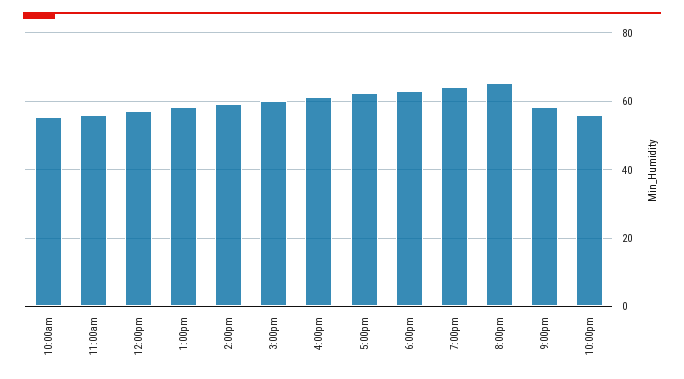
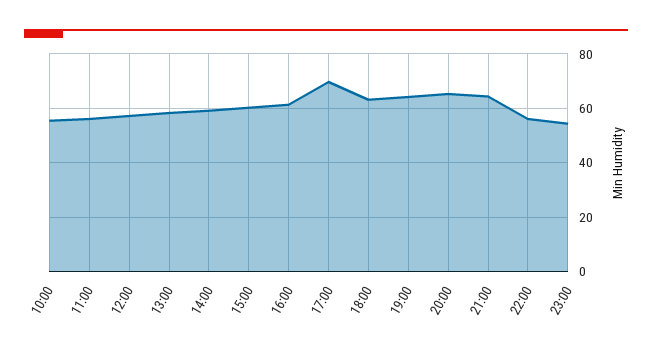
5:00pm: 62 -> 70
9:00pm: 58 -> 65
23:00: none -> 55

